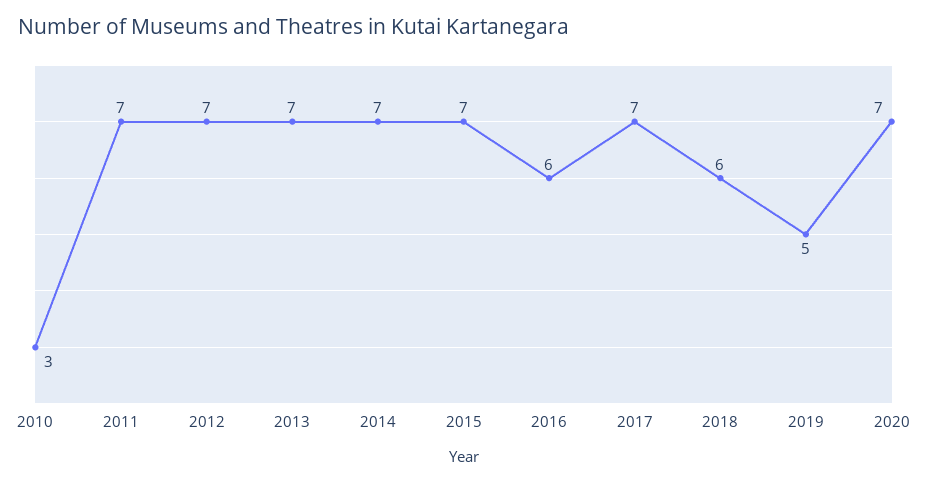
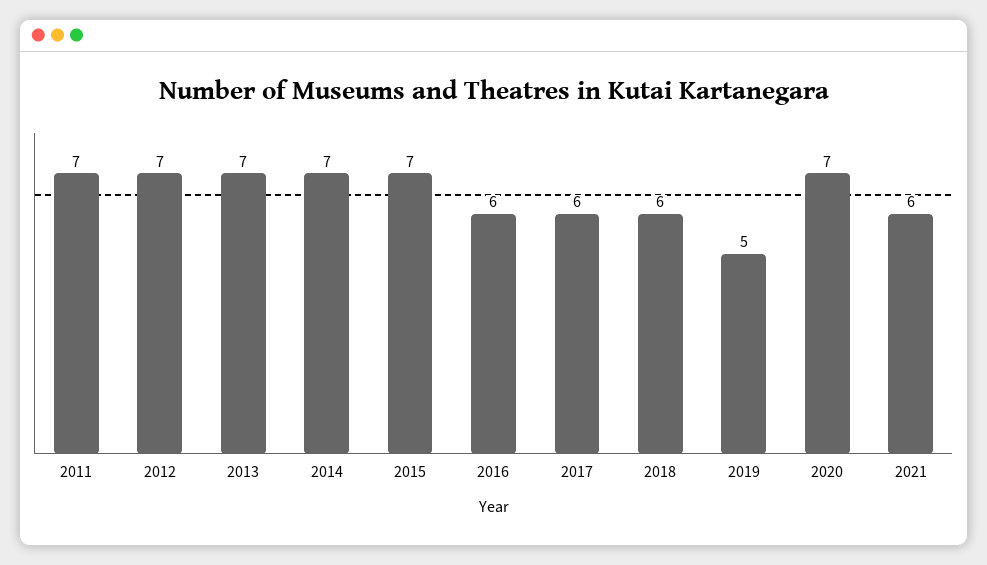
2010: 3 -> none
2017: 7 -> 6
2021: none -> 6

